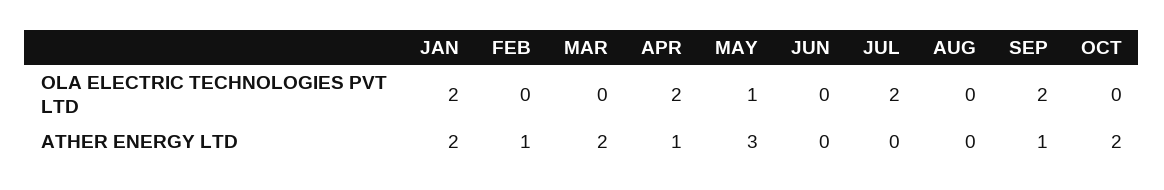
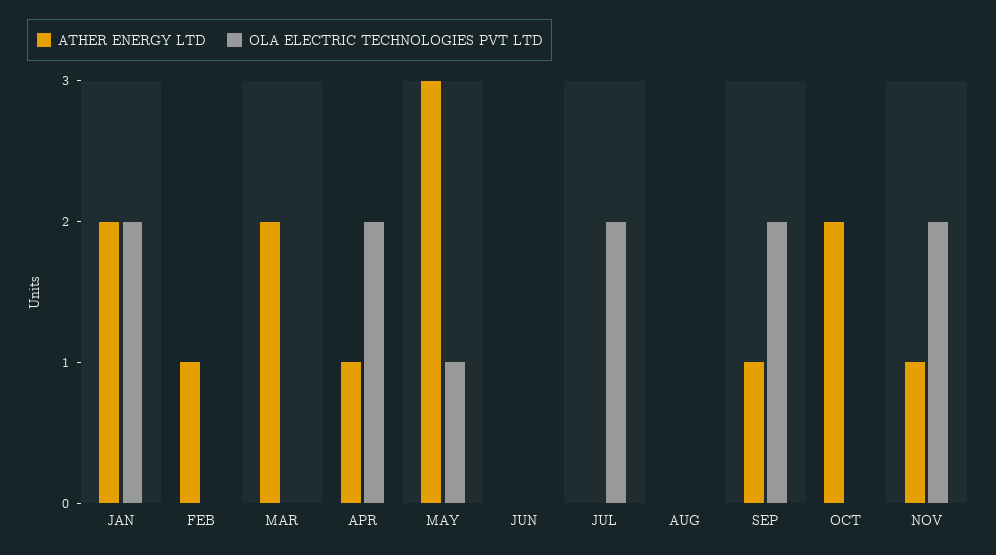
ATHER ENERGY LTD, NOV: none -> 1
OLA ELECTRIC TECHNOLOGIES PVT LTD, NOV: none -> 2

